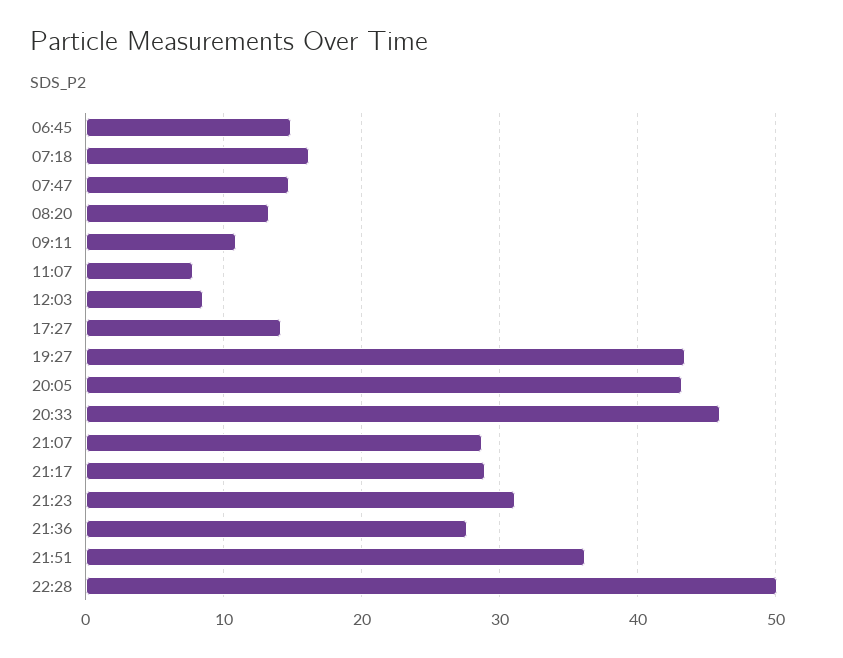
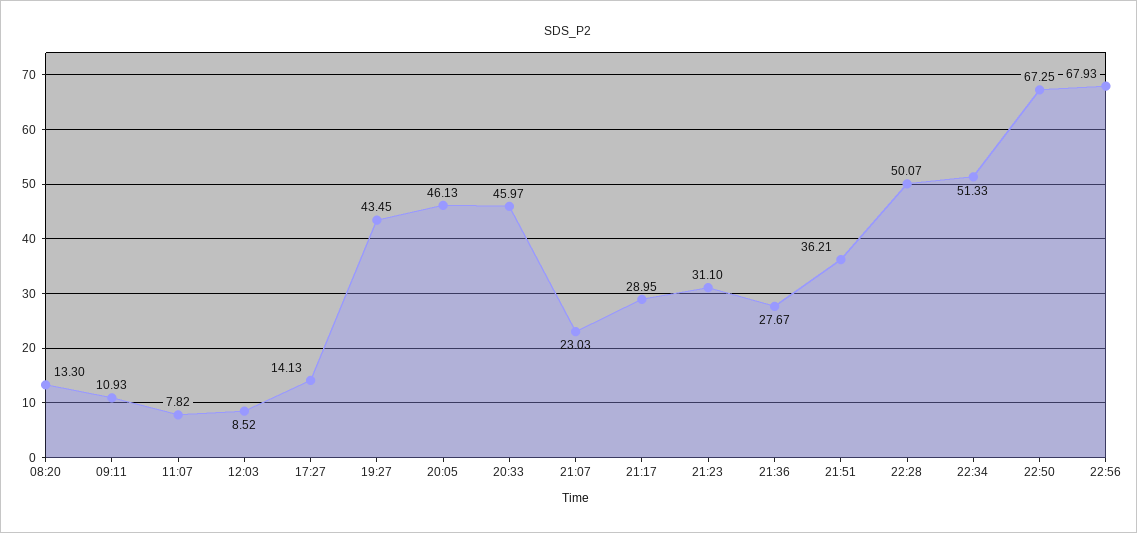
06:45: 15 -> none
07:18: 16 -> none
07:47: 15 -> none
20:05: 43 -> 46.13
21:07: 29 -> 23.03
22:34: none -> 51.33
22:50: none -> 67.25
22:56: none -> 67.93

